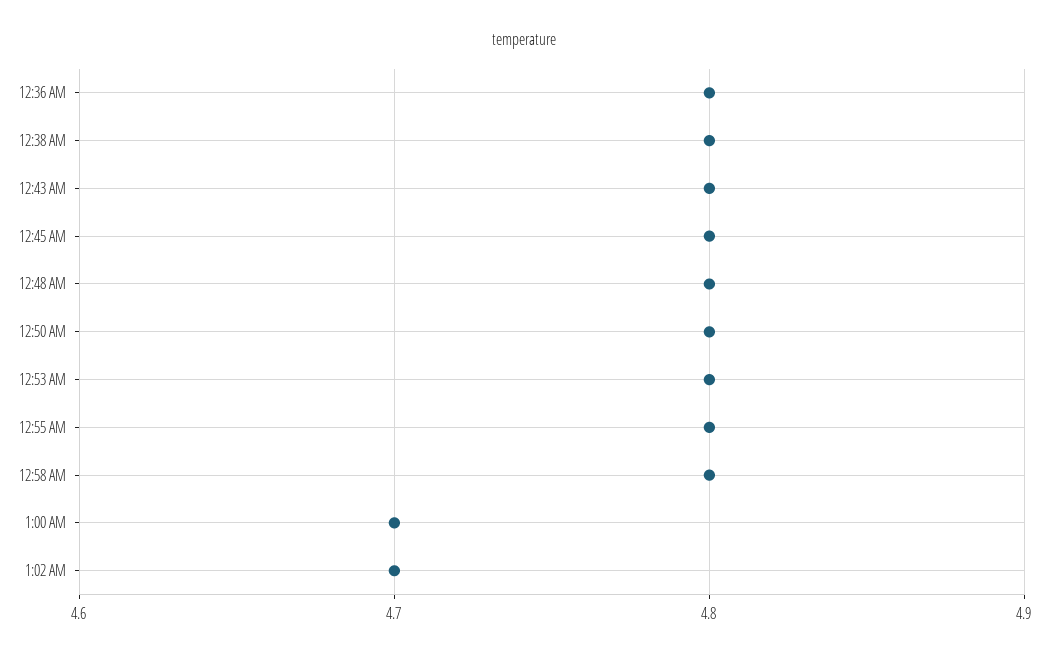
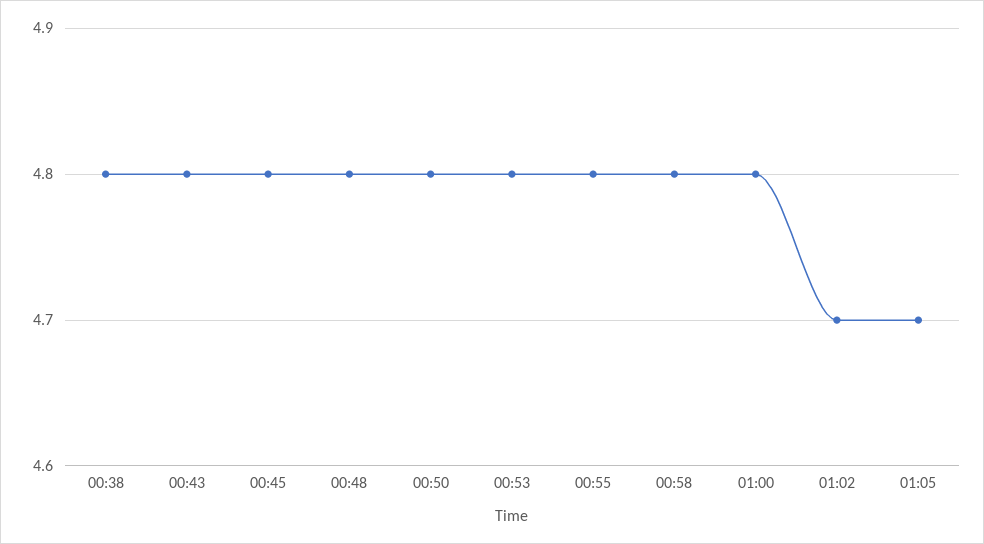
12:36 AM: 4.8 -> none
1:00 AM: 4.7 -> 4.8
01:05: none -> 4.7

